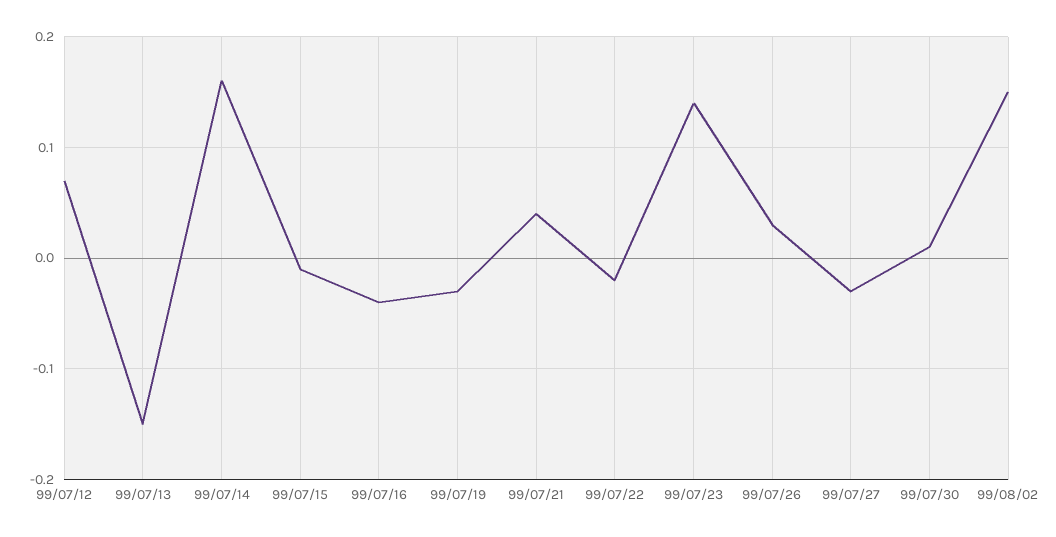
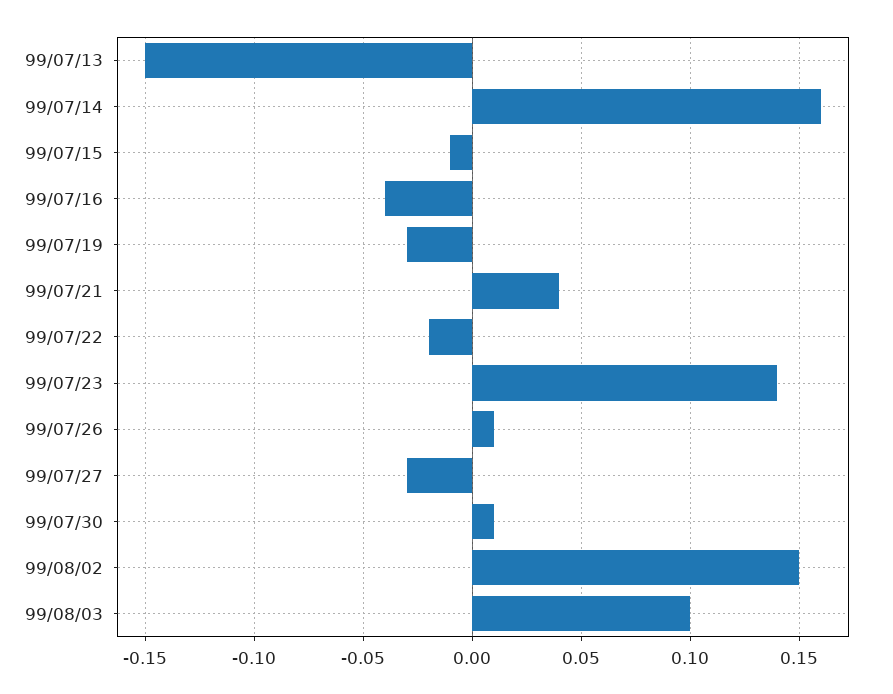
99/07/12: 0.07 -> none
99/07/26: 0.03 -> 0.01
99/08/03: none -> 0.1

